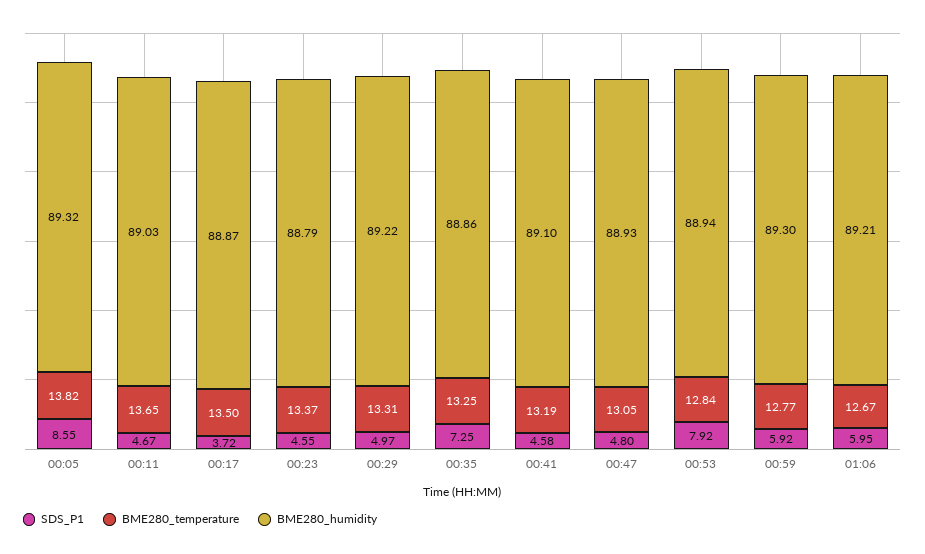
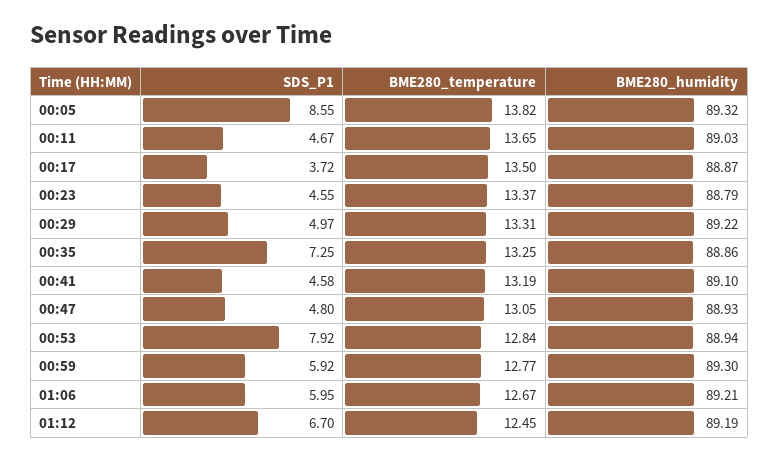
SDS_P1, 01:12: none -> 6.7
BME280_temperature, 01:12: none -> 12.45
BME280_humidity, 01:12: none -> 89.19

